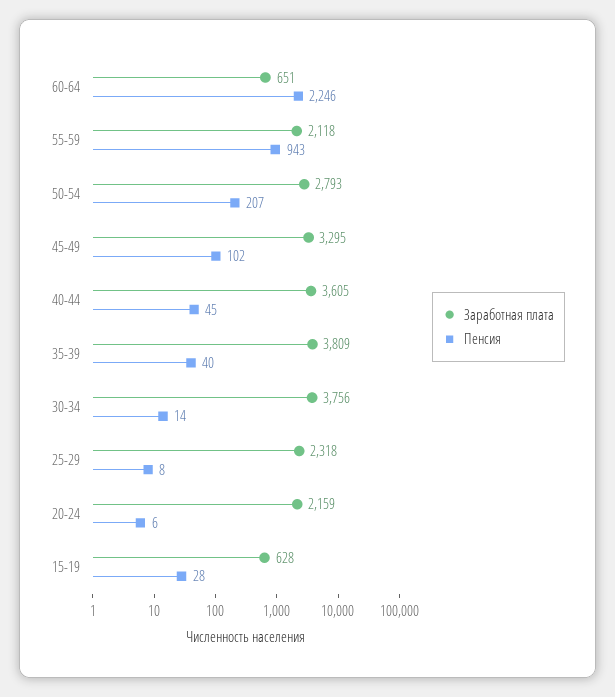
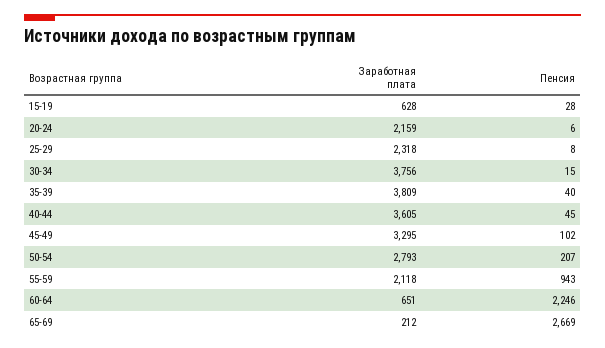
Пенсия, 30-34: 14 -> 15
Заработная плата, 65-69: none -> 212
Пенсия, 65-69: none -> 2669

